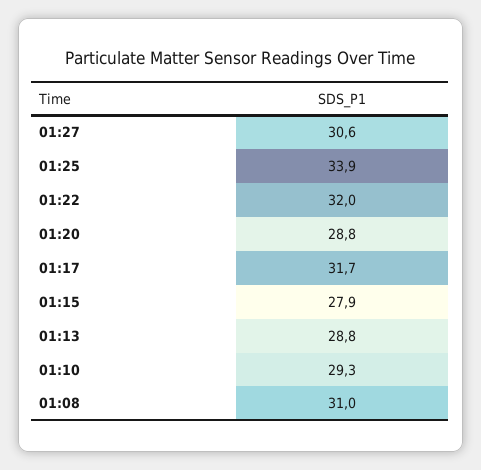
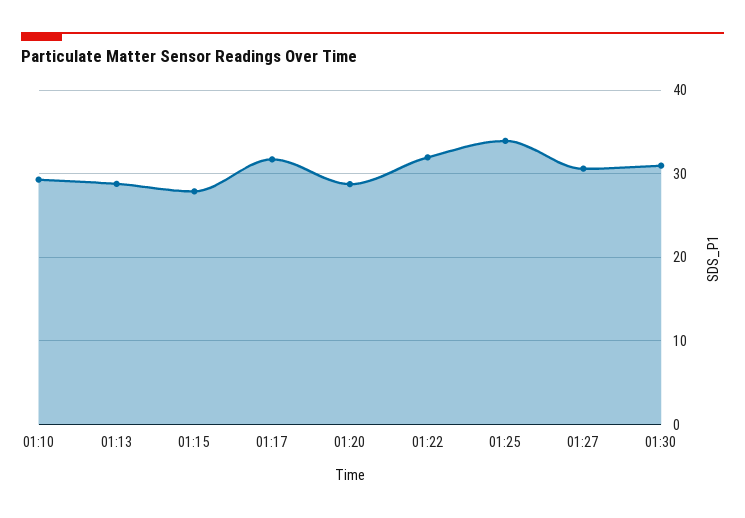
01:08: 31 -> none
01:30: none -> 31

